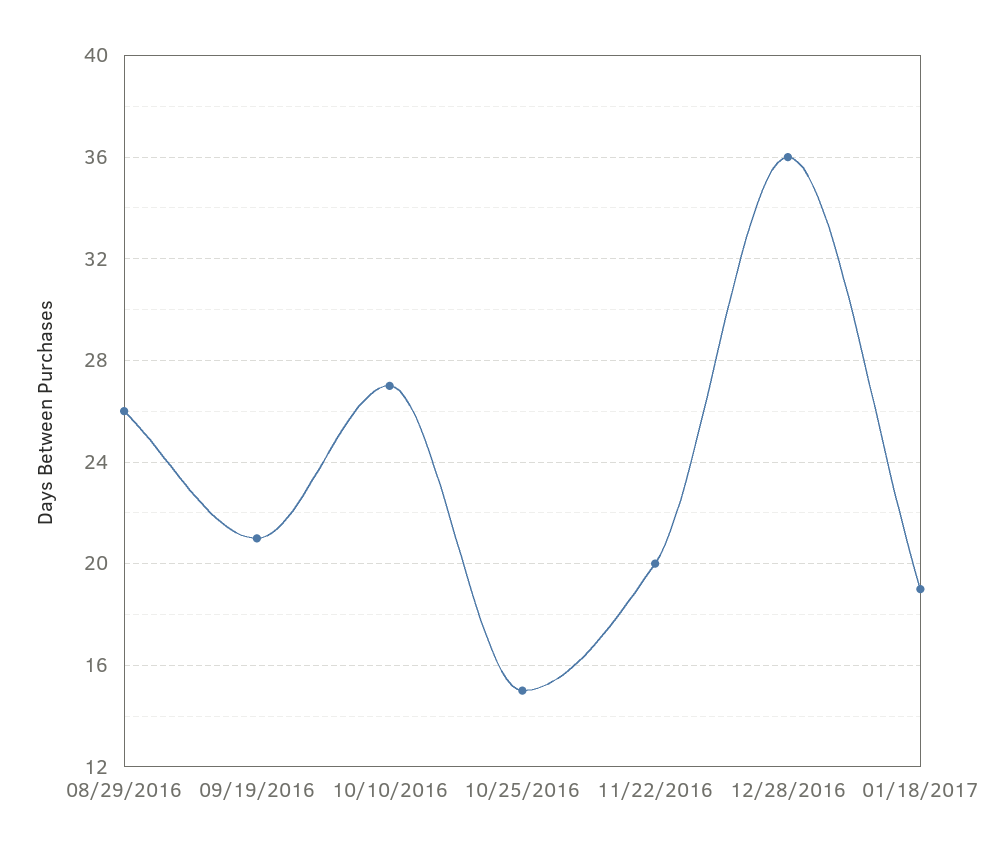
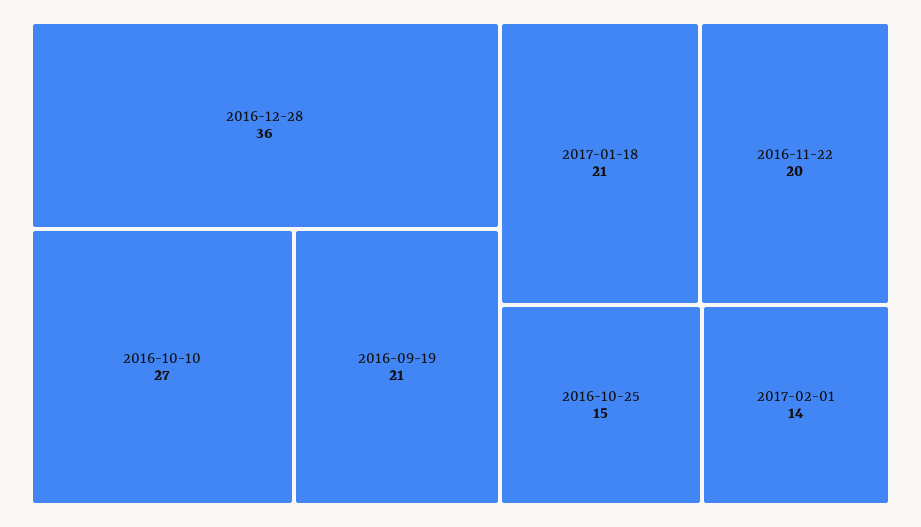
08/29/2016: 26 -> none
01/18/2017: 19 -> 21
2017-02-01: none -> 14

